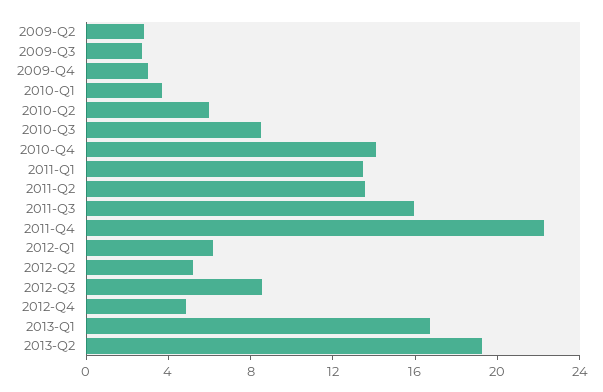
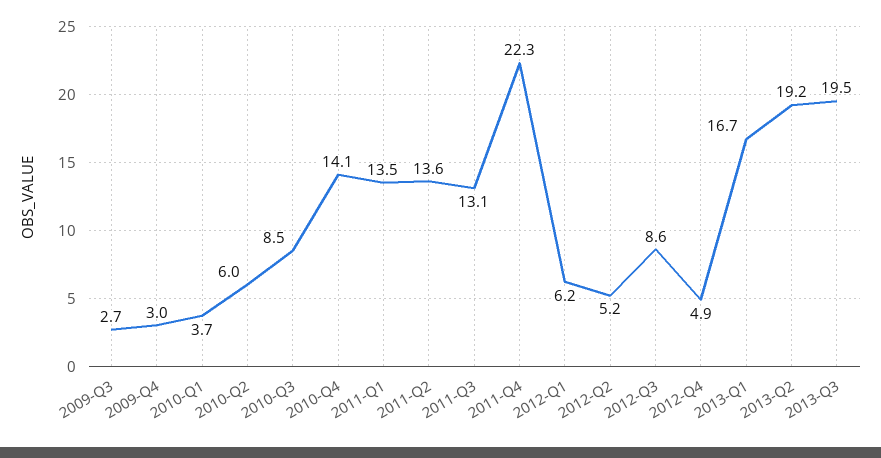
2009-Q2: 3 -> none
2011-Q3: 16 -> 13.1
2013-Q3: none -> 19.5

